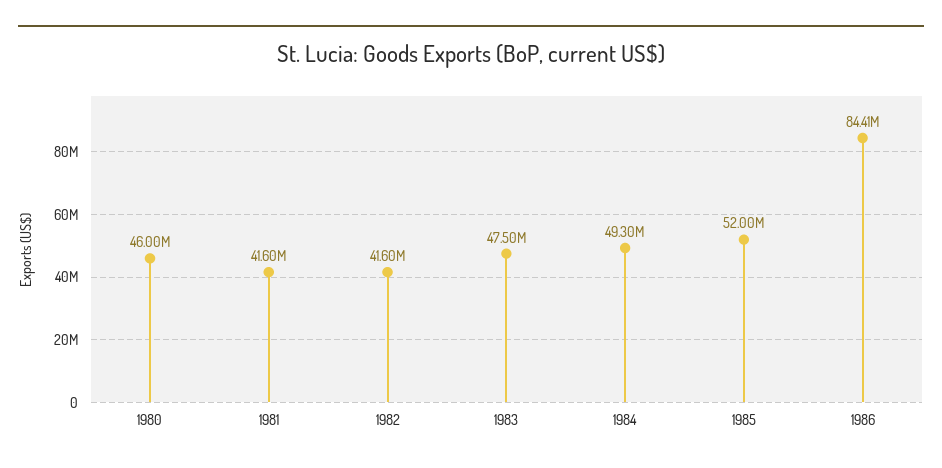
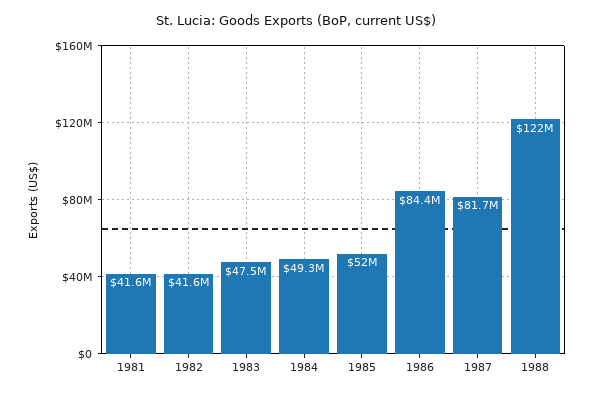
1980: 46000000 -> none
1987: none -> 81700000
1988: none -> 122000000

